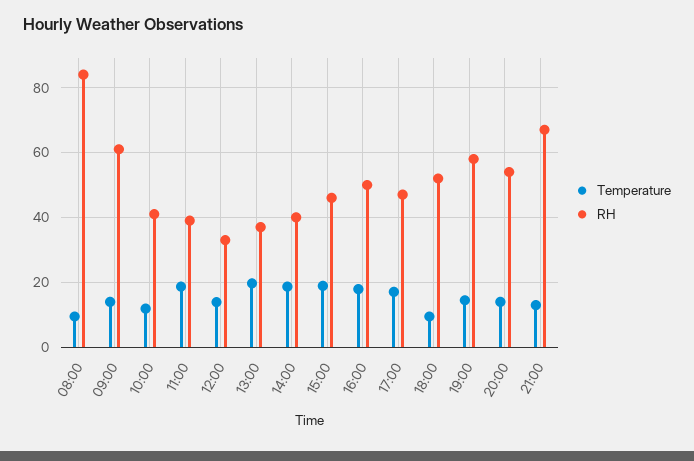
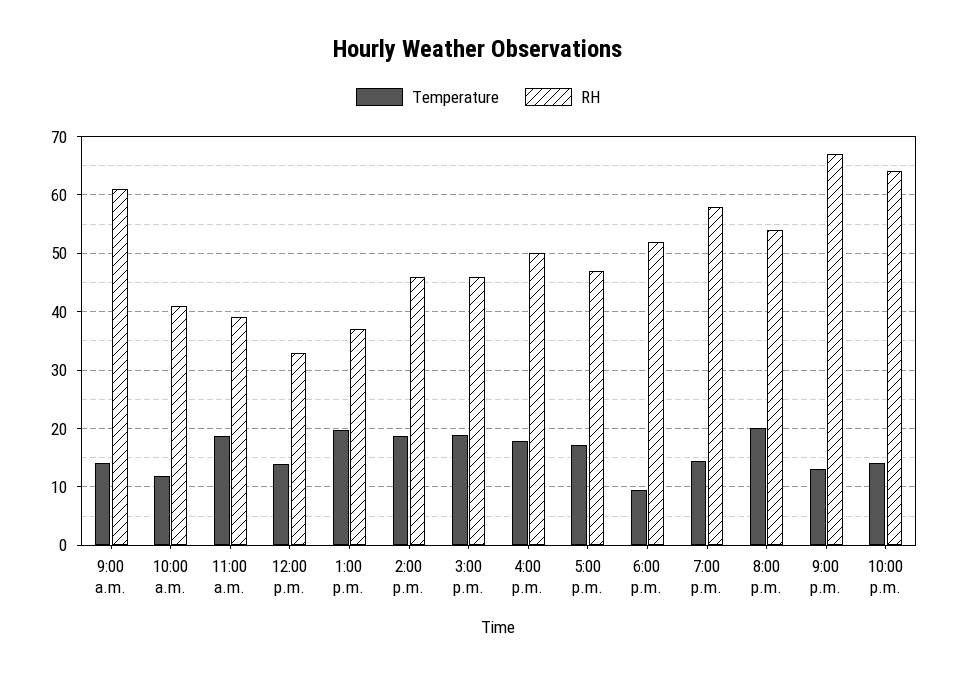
Temperature, 08:00: 10 -> none
RH, 08:00: 84 -> none
RH, 14:00: 40 -> 46
Temperature, 20:00: 14 -> 20
Temperature, 10:00 p.m.: none -> 14
RH, 10:00 p.m.: none -> 64

